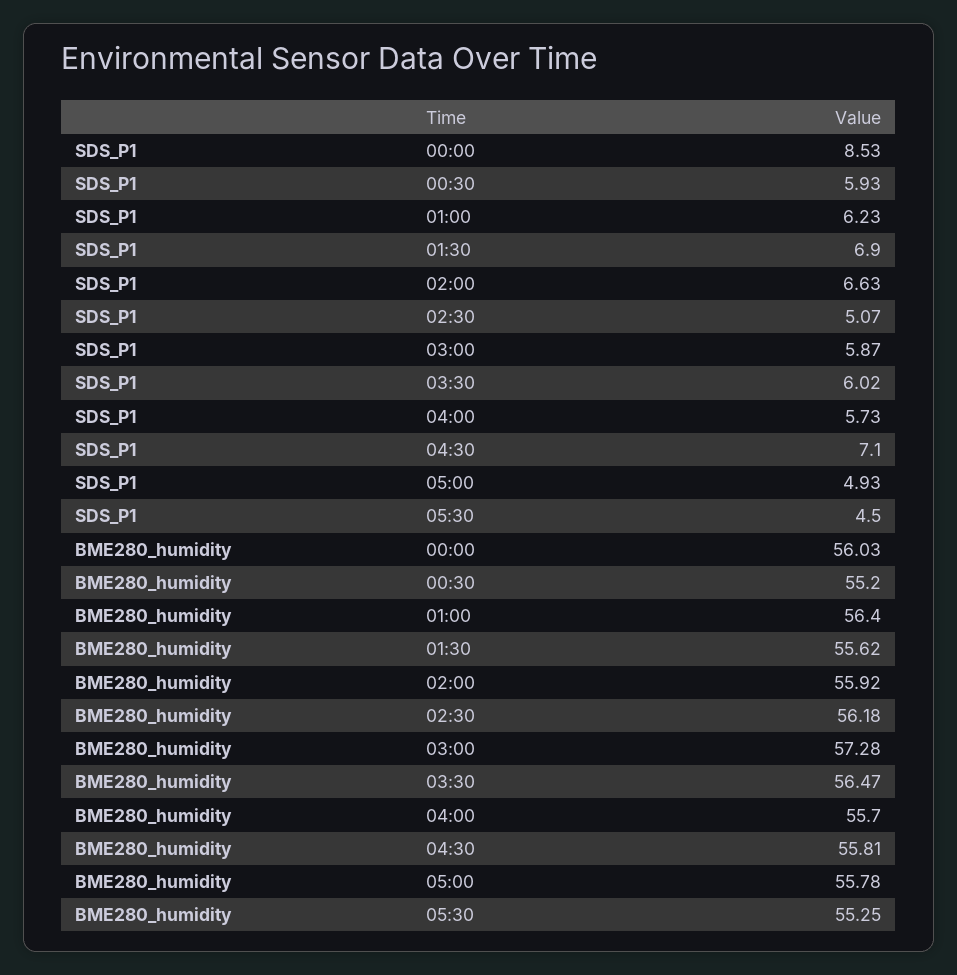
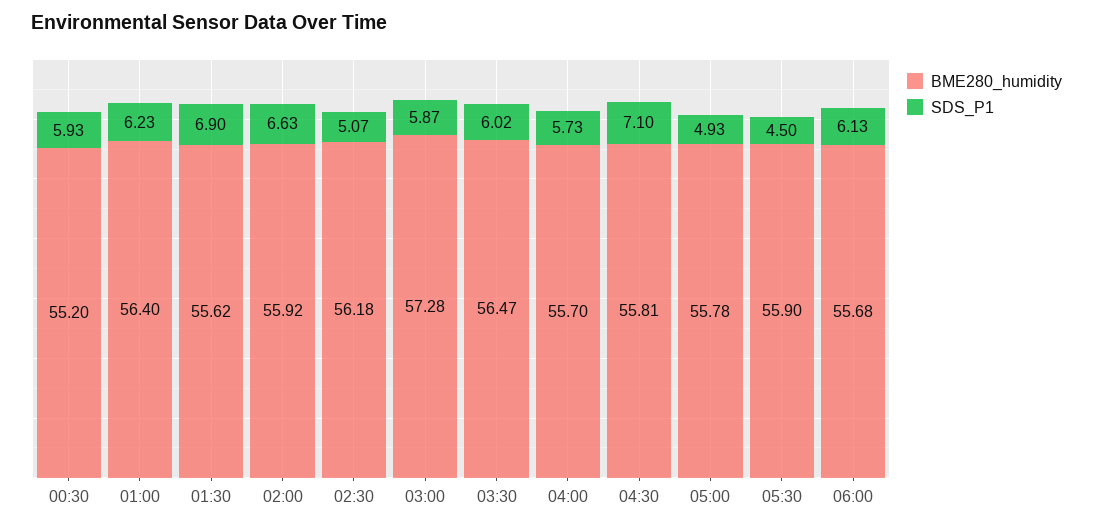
SDS_P1, 00:00: 8.53 -> none
BME280_humidity, 00:00: 56.03 -> none
BME280_humidity, 05:30: 55.25 -> 55.9
BME280_humidity, 06:00: none -> 55.68
SDS_P1, 06:00: none -> 6.13

